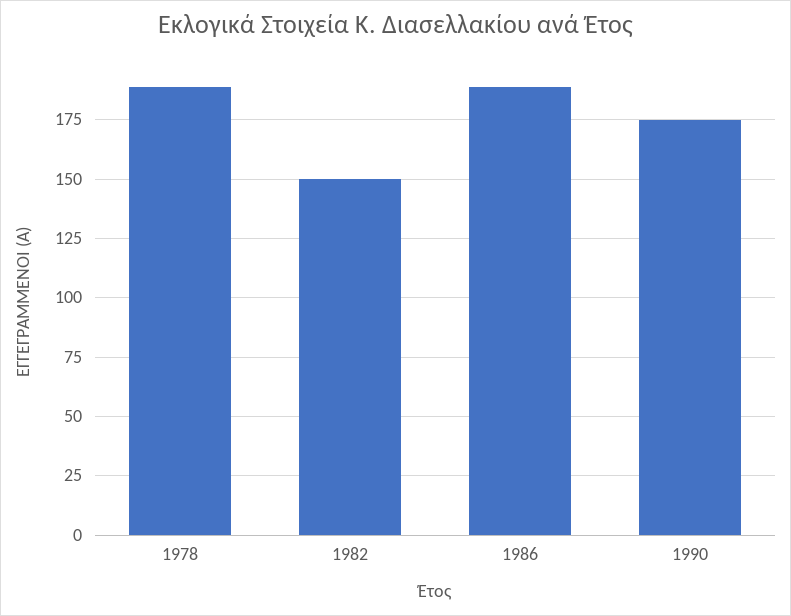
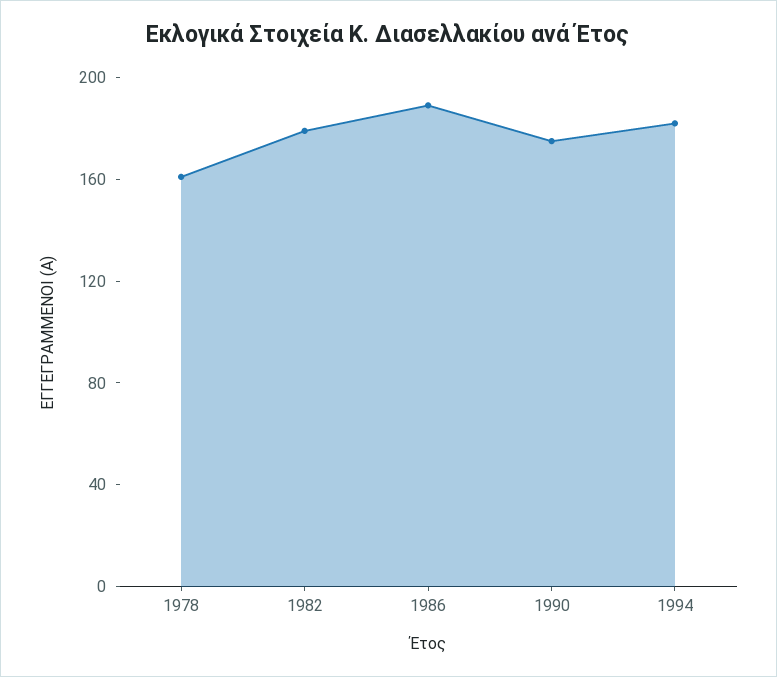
1978: 190 -> 160
1982: 150 -> 180
1994: none -> 180

